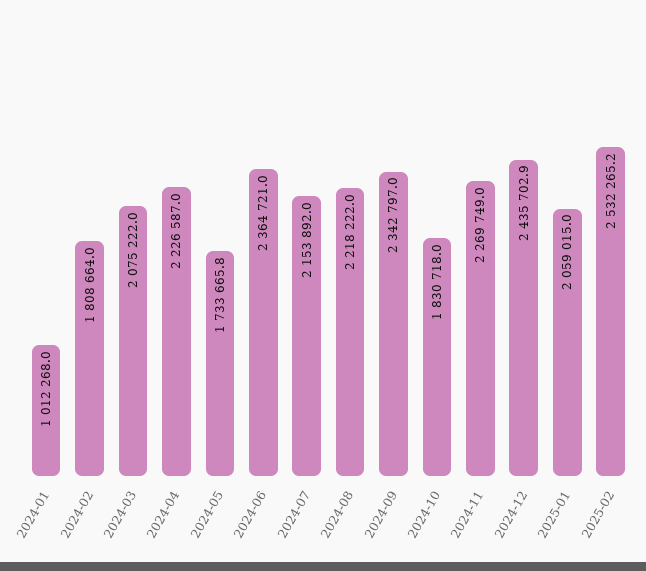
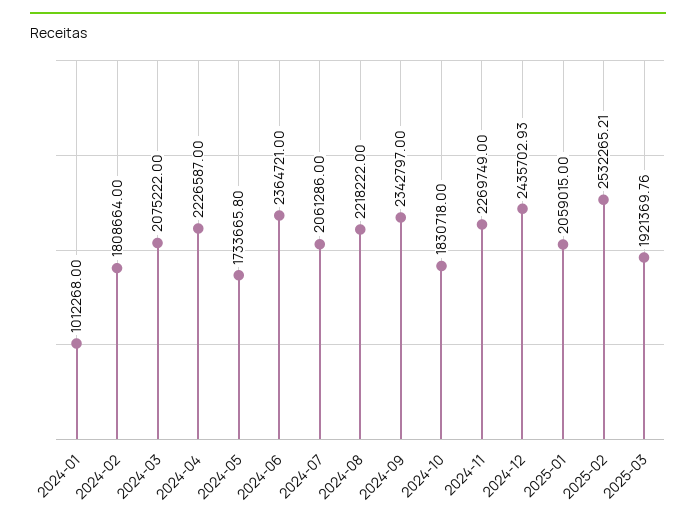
2024-07: 2153892 -> 2061286
2025-03: none -> 1921369.76

